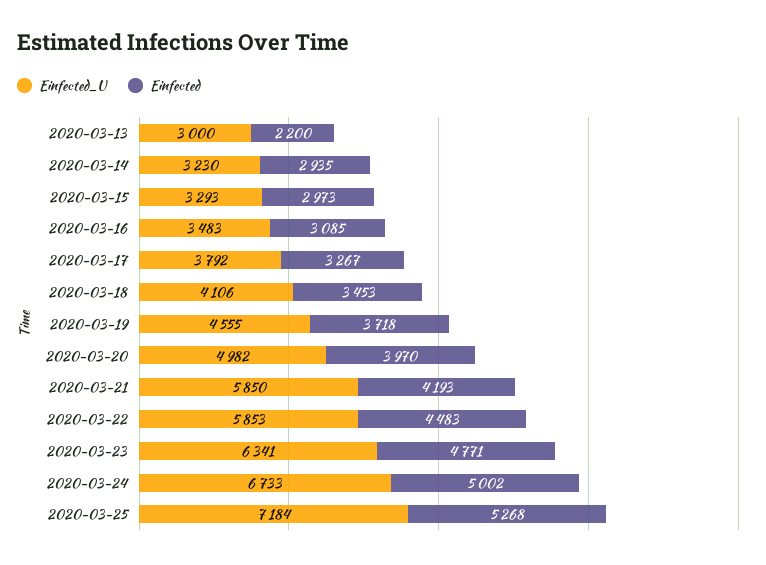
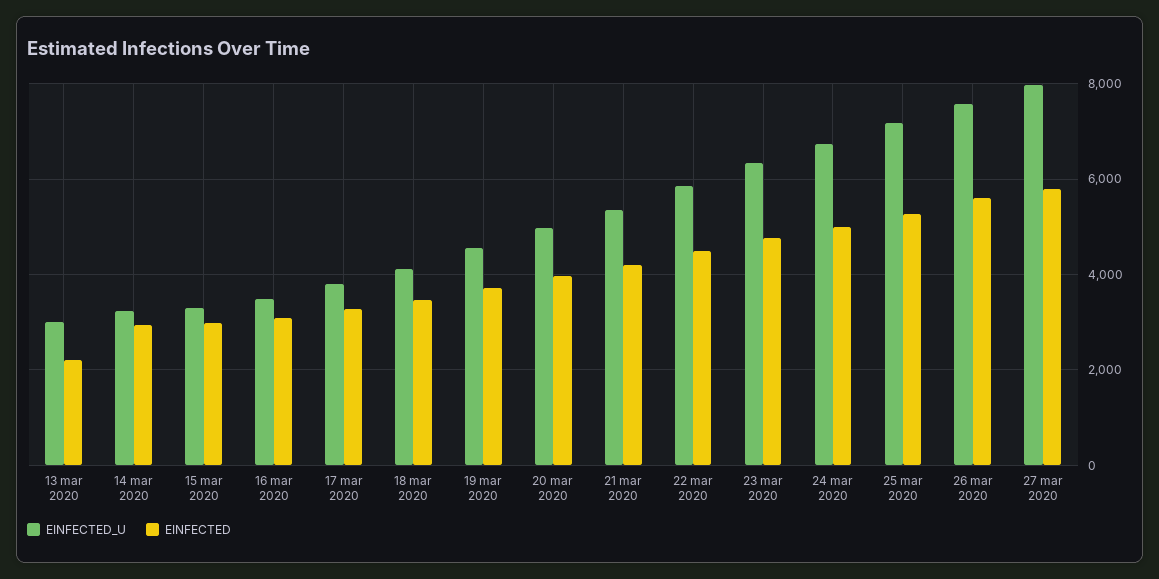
Einfected_U, 2020-03-21: 5850 -> 5400
Einfected_U, 26 mar 2020: none -> 7600
Einfected, 26 mar 2020: none -> 5600
Einfected_U, 27 mar 2020: none -> 8000
Einfected, 27 mar 2020: none -> 5800

